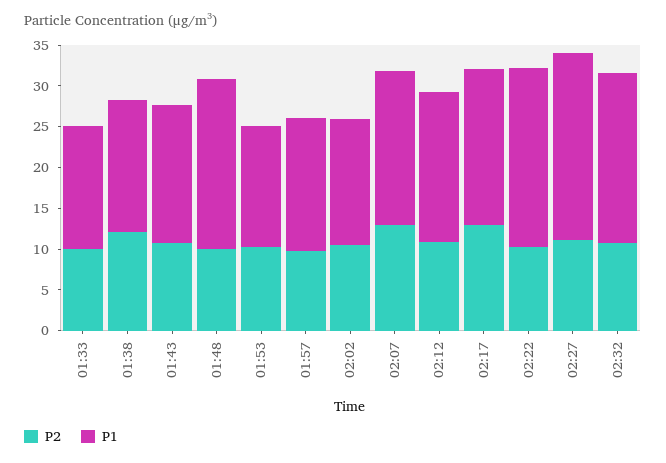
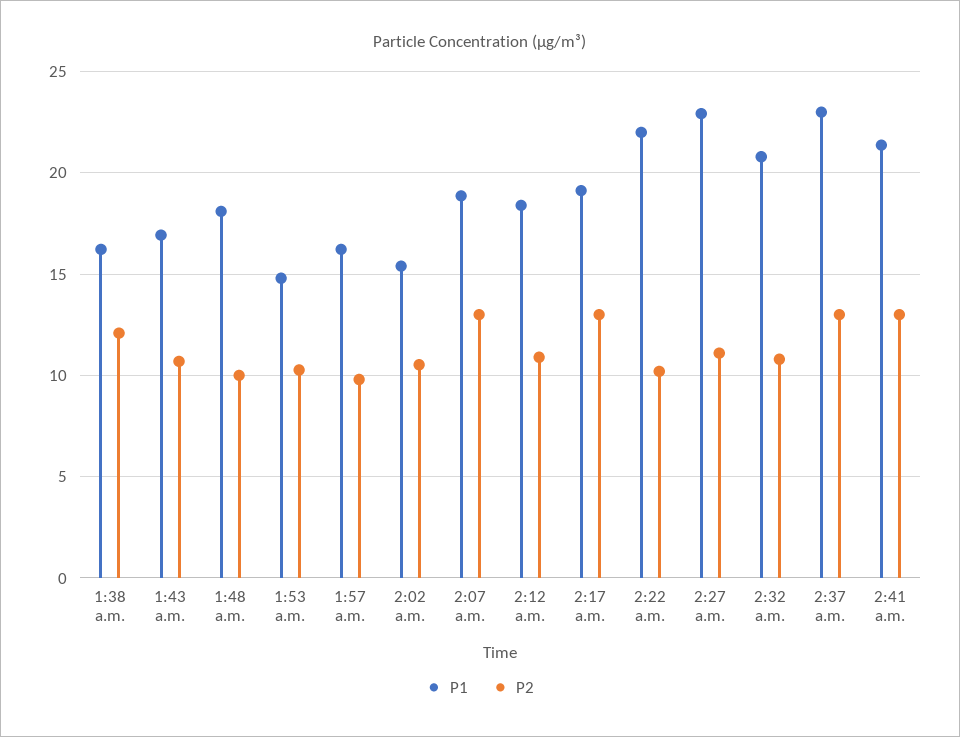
P2, 01:33: 10 -> none
P1, 01:33: 15 -> none
P1, 01:48: 21 -> 18
P1, 2:37 a.m.: none -> 23
P2, 2:37 a.m.: none -> 13
P1, 2:41 a.m.: none -> 21.5
P2, 2:41 a.m.: none -> 13

